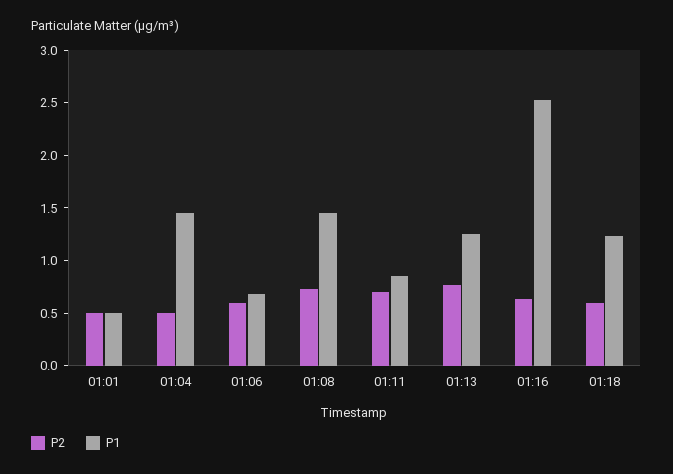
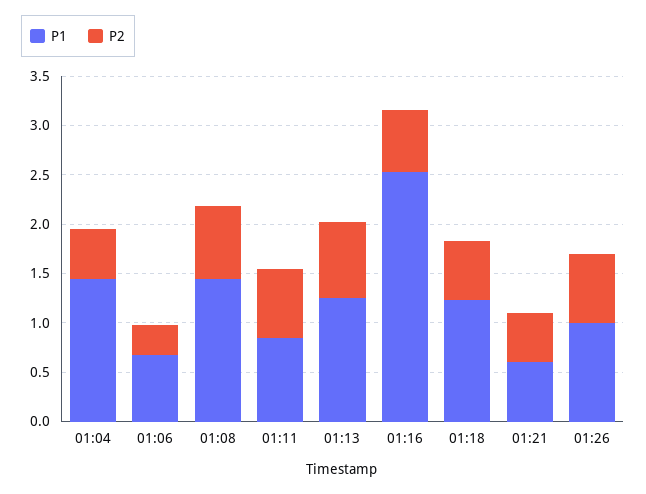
P2, 01:01: 0.5 -> none
P1, 01:01: 0.5 -> none
P2, 01:06: 0.6 -> 0.3
P1, 01:21: none -> 0.6
P2, 01:21: none -> 0.5
P1, 01:26: none -> 1
P2, 01:26: none -> 0.7

